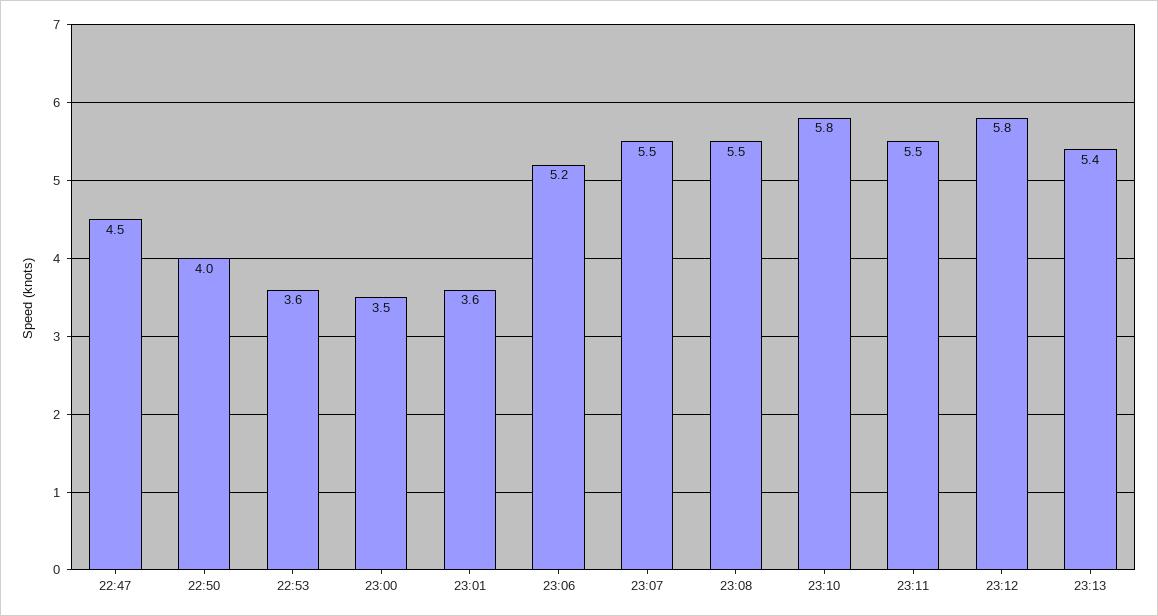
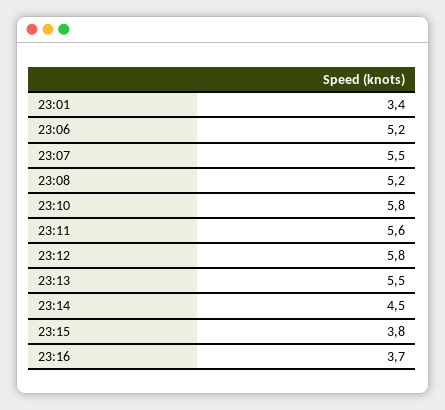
22:47: 4.5 -> none
22:50: 4 -> none
22:53: 3.6 -> none
23:00: 3.5 -> none
23:01: 3.6 -> 3.4
23:08: 5.5 -> 5.2
23:11: 5.5 -> 5.6
23:13: 5.4 -> 5.5
23:14: none -> 4.5
23:15: none -> 3.8
23:16: none -> 3.7

